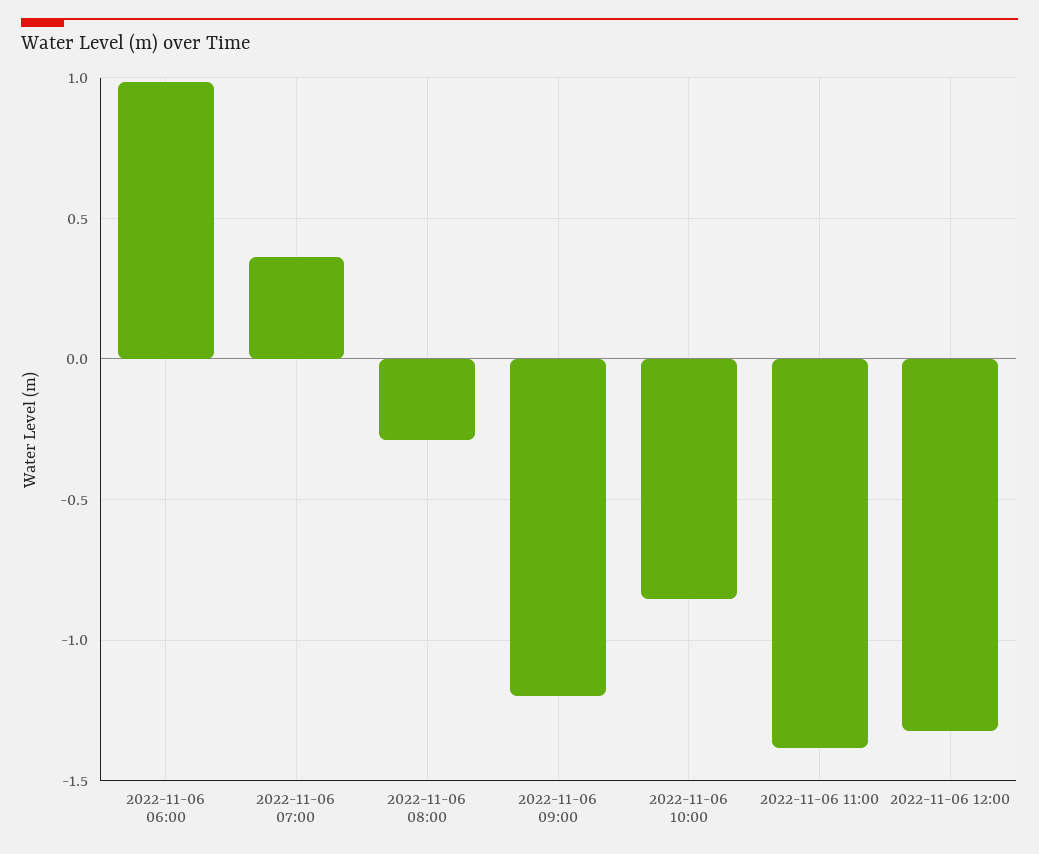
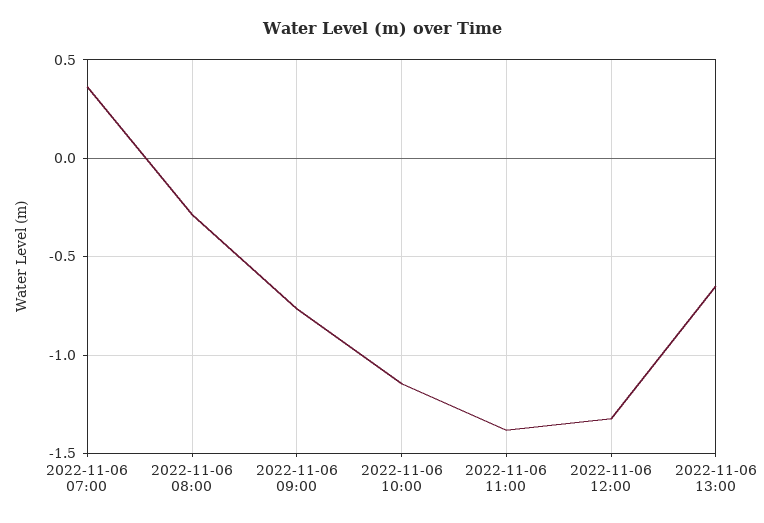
2022-11-06 06:00: 1 -> none
2022-11-06 09:00: -1.2 -> -0.75
2022-11-06 10:00: -0.85 -> -1.15
2022-11-06 13:00: none -> -0.65

